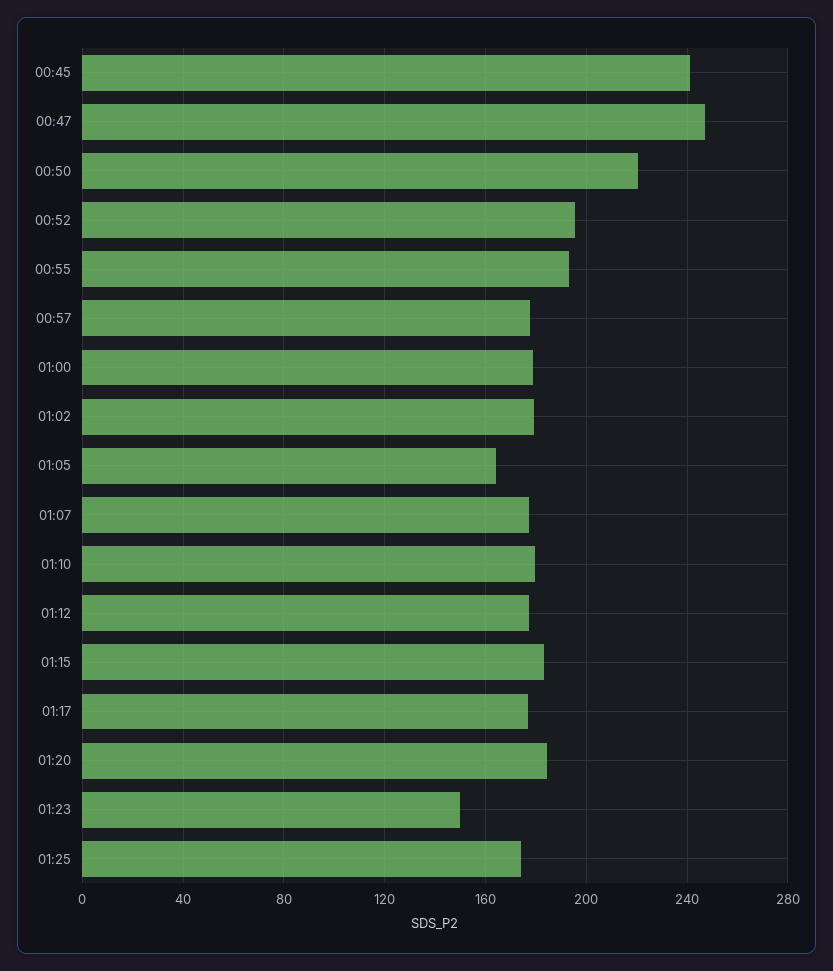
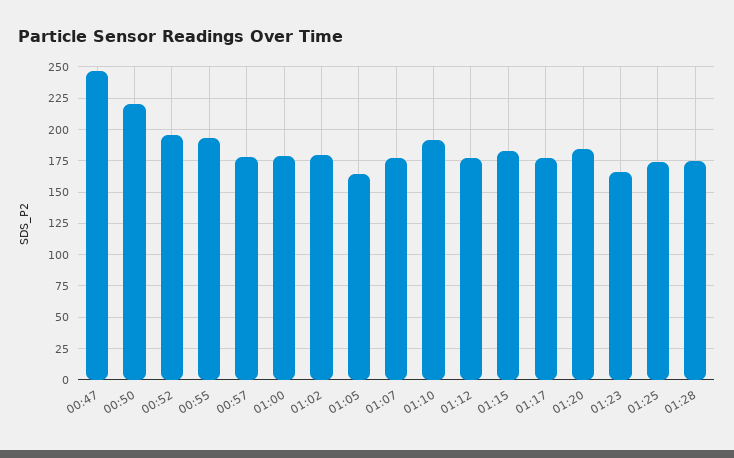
00:45: 240 -> none
01:10: 180 -> 190
01:23: 150 -> 165
01:28: none -> 175

